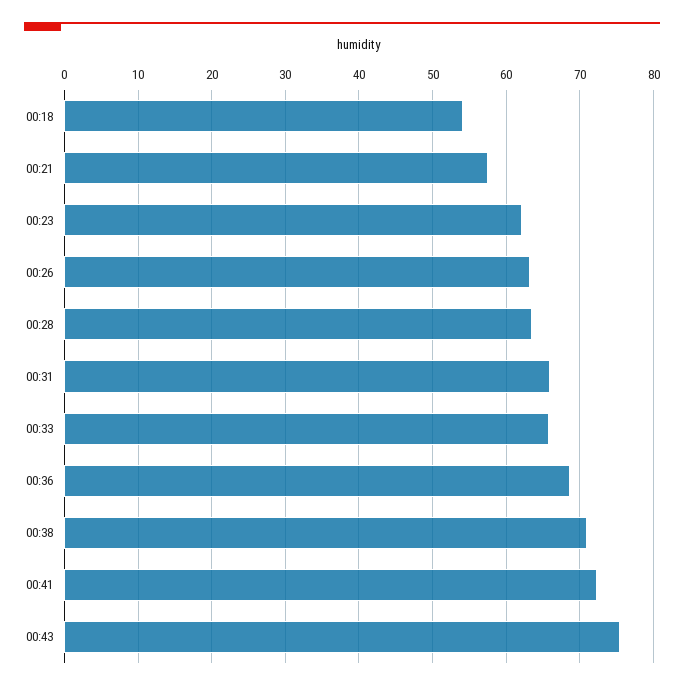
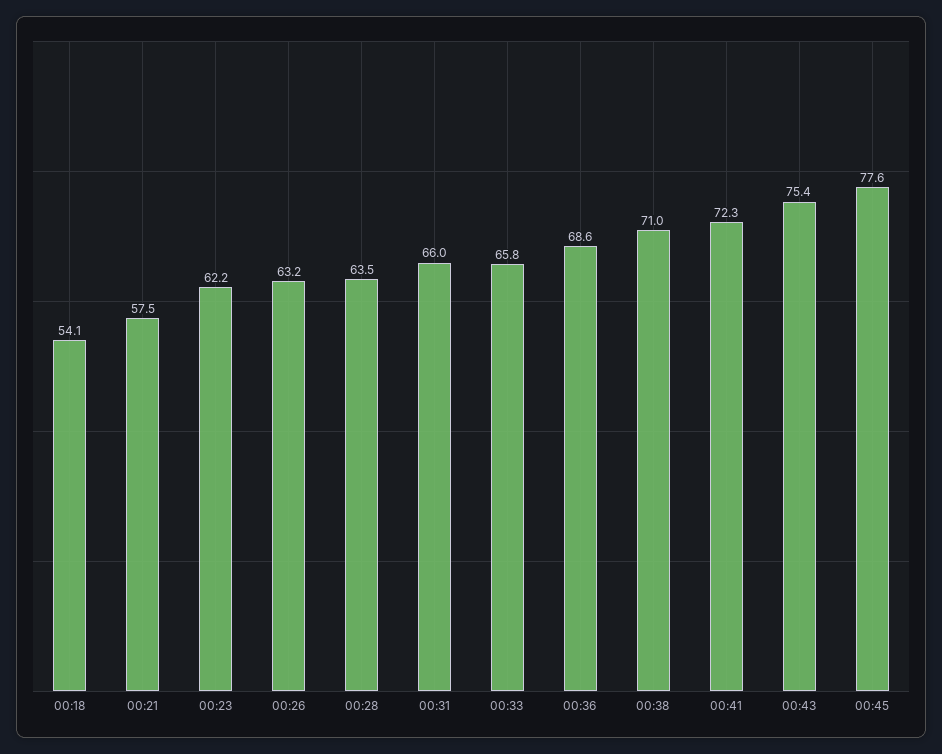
00:45: none -> 77.6

